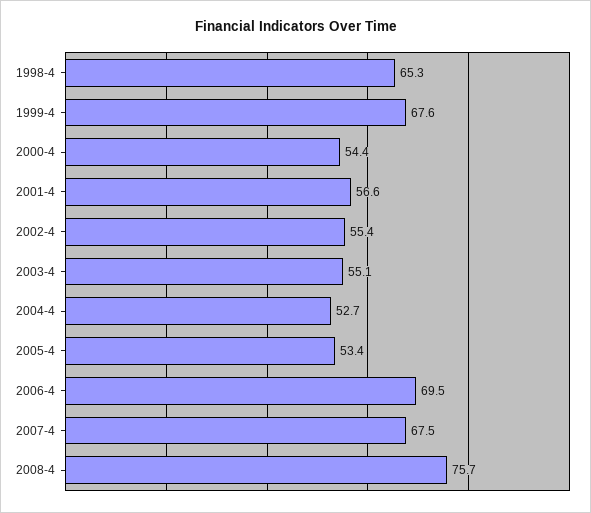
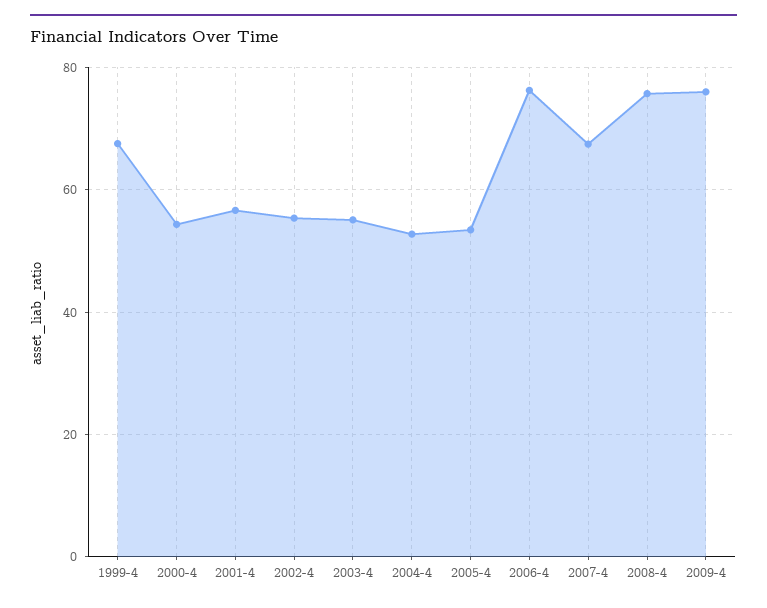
1998-4: 65.3 -> none
2006-4: 69.5 -> 76
2009-4: none -> 76

